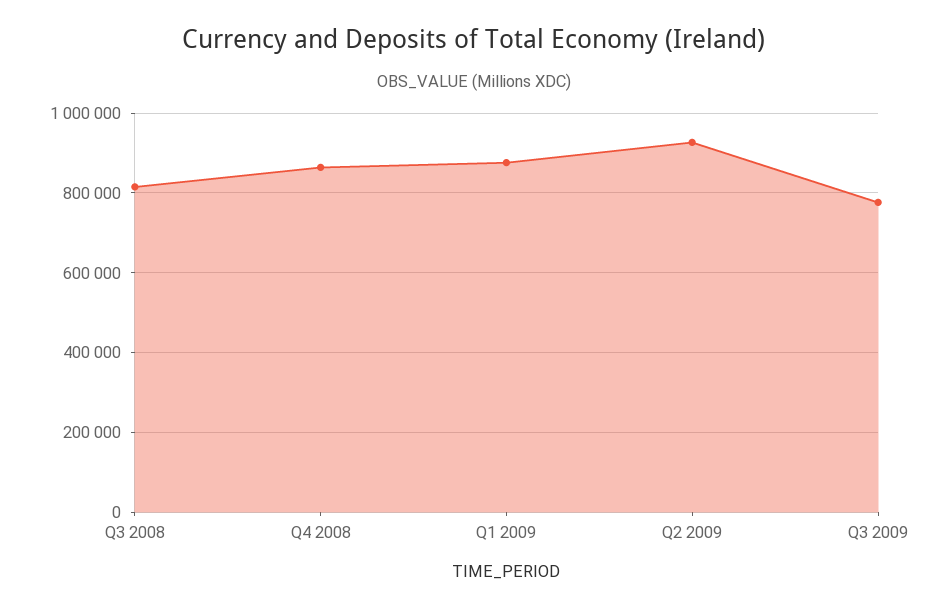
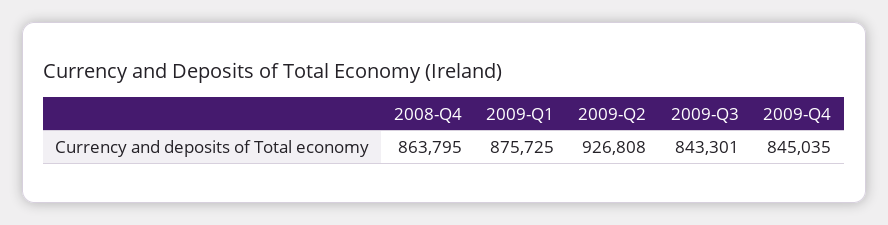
Q3 2008: 820000 -> none
Q3 2009: 780000 -> 843301
2009-Q4: none -> 845035

